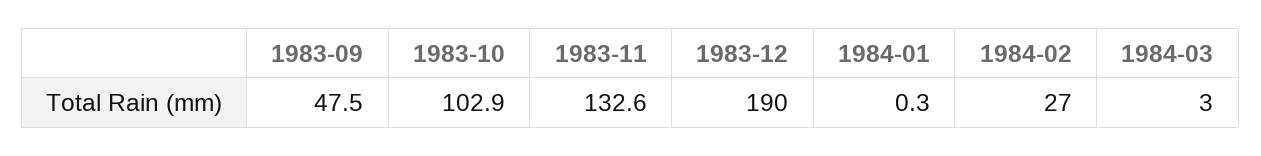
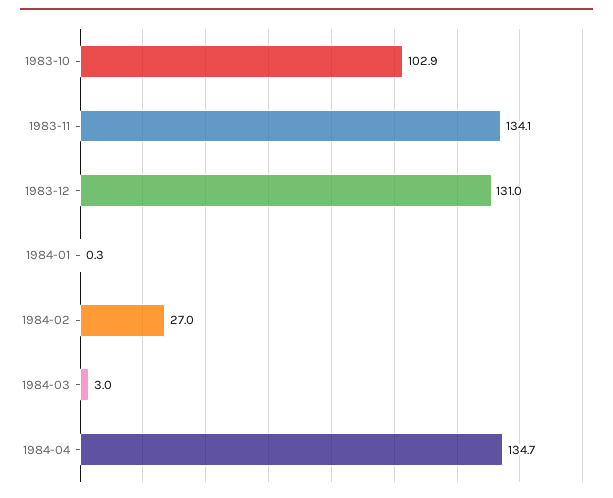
1983-09: 47.5 -> none
1983-11: 132.6 -> 134.1
1983-12: 190 -> 131
1984-04: none -> 134.7

